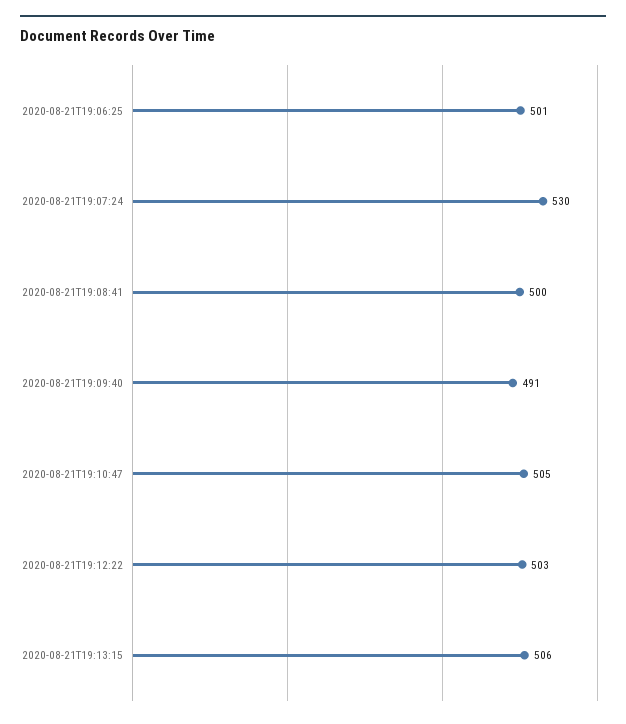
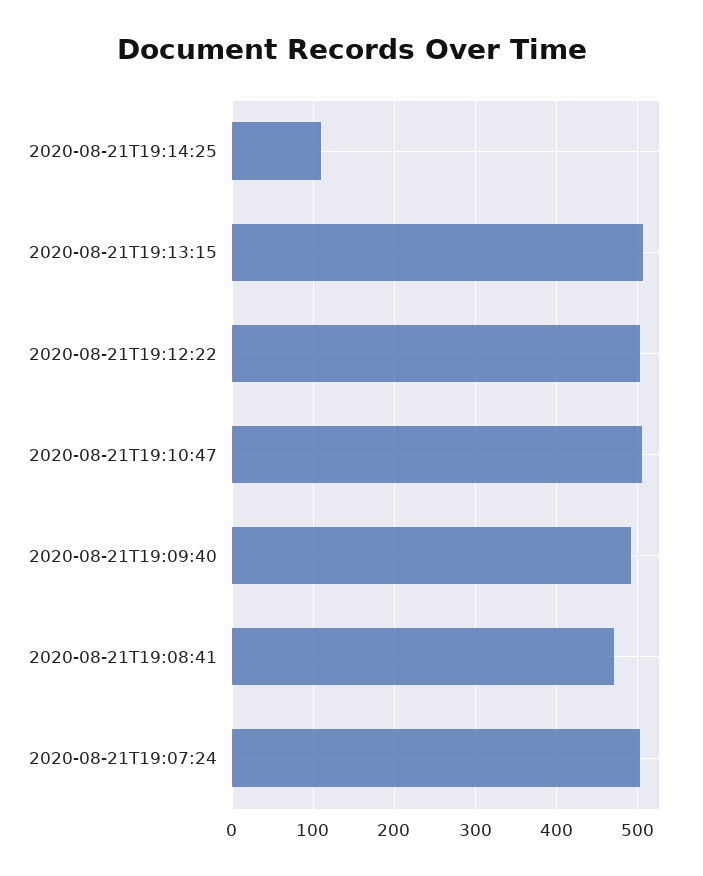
2020-08-21T19:06:25: 501 -> none
2020-08-21T19:07:24: 530 -> 500
2020-08-21T19:08:41: 500 -> 470
2020-08-21T19:14:25: none -> 110

